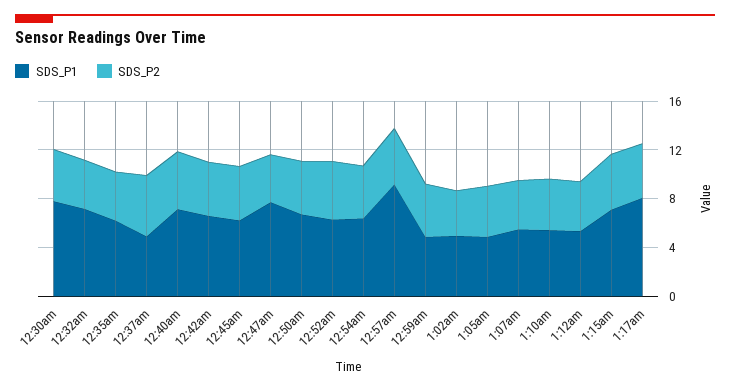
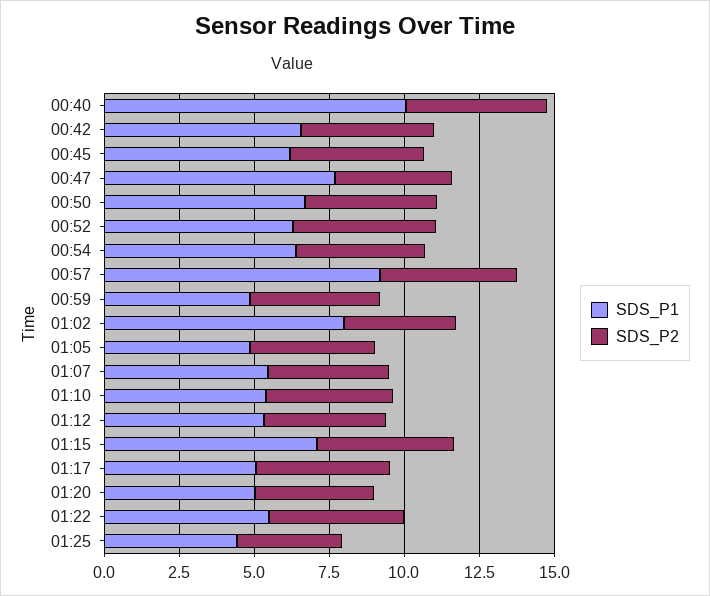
SDS_P1, 12:30am: 8 -> none
SDS_P2, 12:30am: 4 -> none
SDS_P1, 12:32am: 7 -> none
SDS_P2, 12:32am: 4 -> none
SDS_P1, 12:35am: 6 -> none
SDS_P2, 12:35am: 4 -> none
SDS_P1, 12:37am: 5 -> none
SDS_P2, 12:37am: 5 -> none
SDS_P1, 12:40am: 7 -> 10
SDS_P1, 1:02am: 5 -> 8
SDS_P1, 1:17am: 8 -> 5
SDS_P1, 01:20: none -> 5
SDS_P2, 01:20: none -> 4
SDS_P1, 01:22: none -> 5.5
SDS_P2, 01:22: none -> 4.5
SDS_P1, 01:25: none -> 4.5
SDS_P2, 01:25: none -> 3.5

